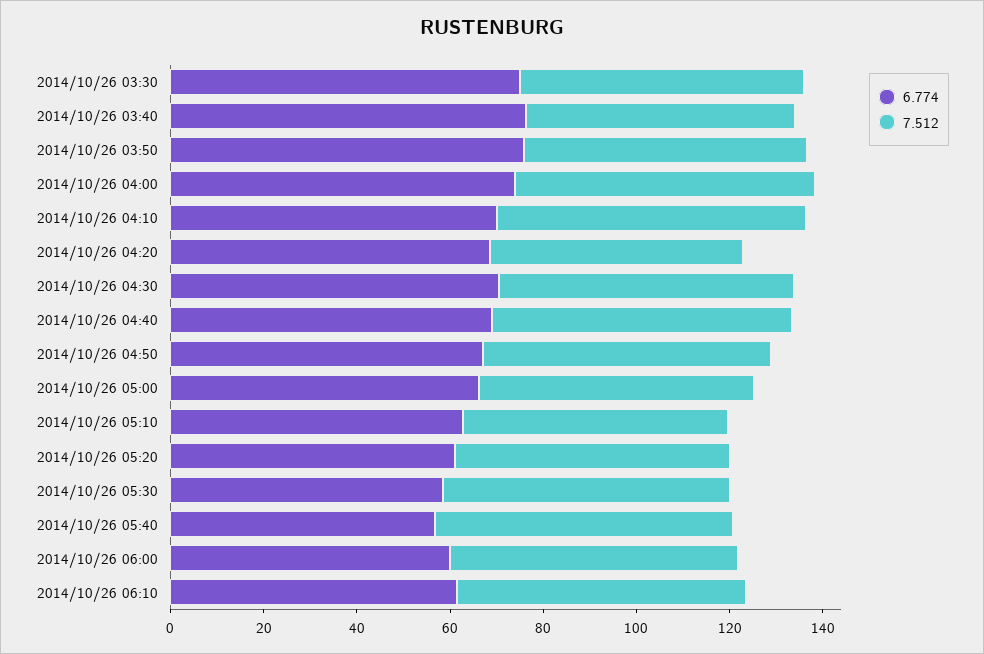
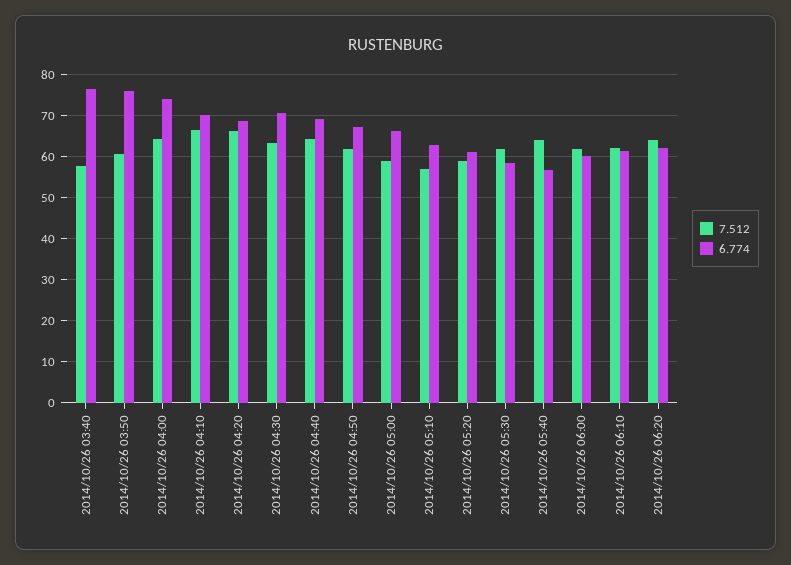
6.774, 2014/10/26 03:30: 75 -> none
7.512, 2014/10/26 03:30: 60 -> none
7.512, 2014/10/26 04:20: 55 -> 66
7.512, 2014/10/26 06:20: none -> 64
6.774, 2014/10/26 06:20: none -> 62

